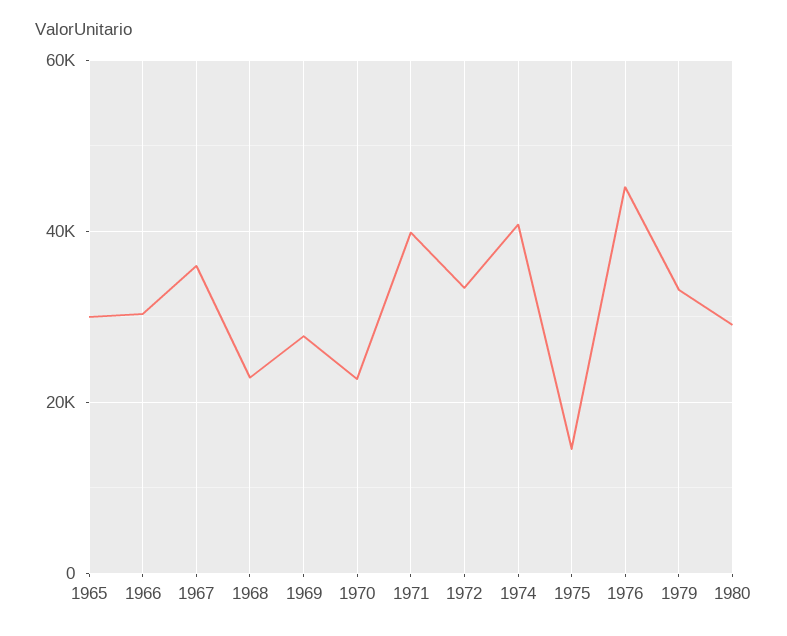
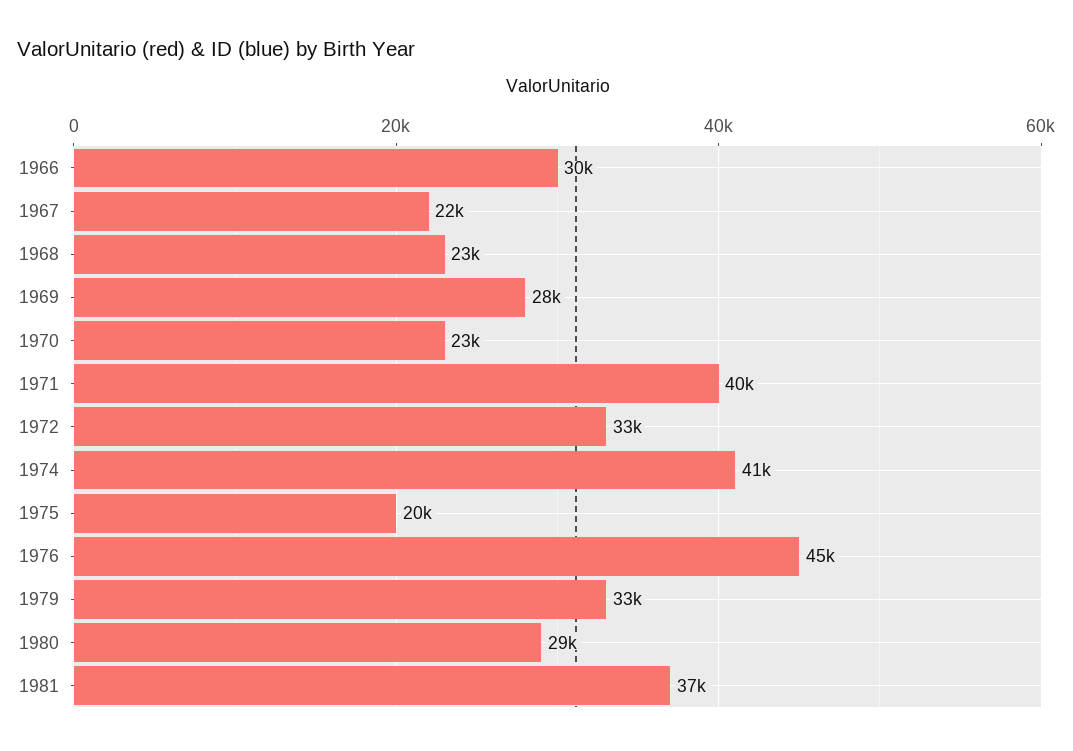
1965: 30000 -> none
1967: 36000 -> 22000
1975: 14000 -> 20000
1981: none -> 37000

